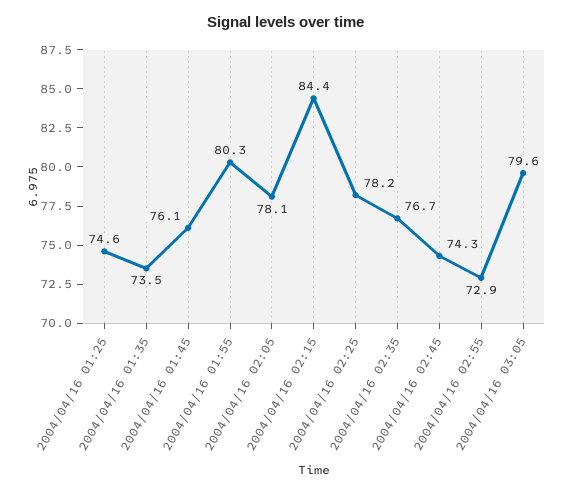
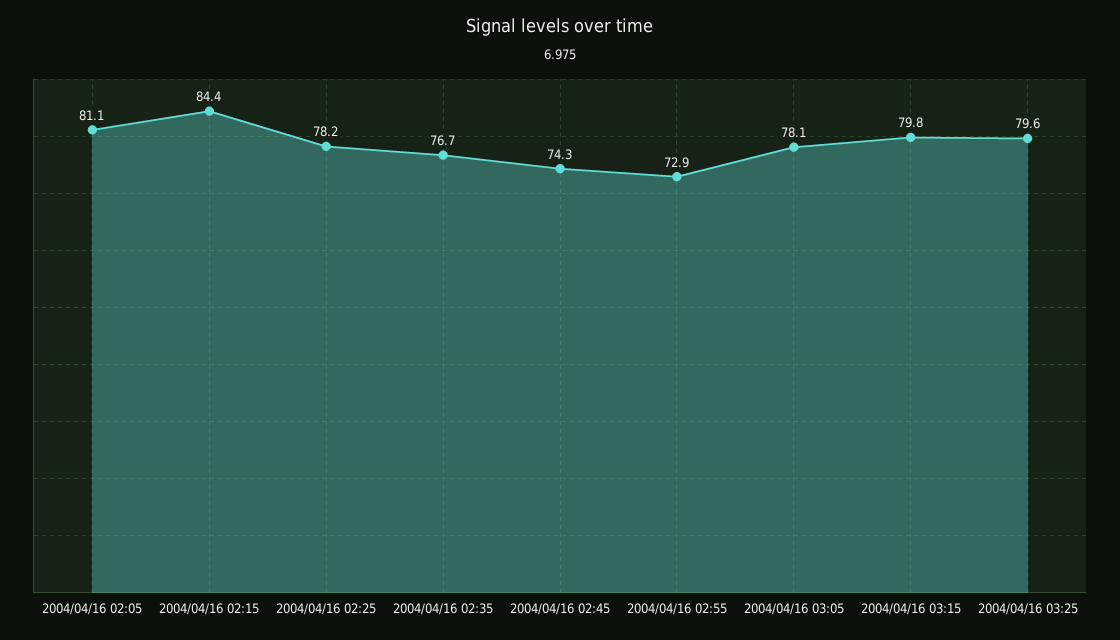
2004/04/16 01:25: 74.6 -> none
2004/04/16 01:35: 73.5 -> none
2004/04/16 01:45: 76.1 -> none
2004/04/16 01:55: 80.3 -> none
2004/04/16 02:05: 78.1 -> 81.1
2004/04/16 03:05: 79.6 -> 78.1
2004/04/16 03:15: none -> 79.8
2004/04/16 03:25: none -> 79.6

